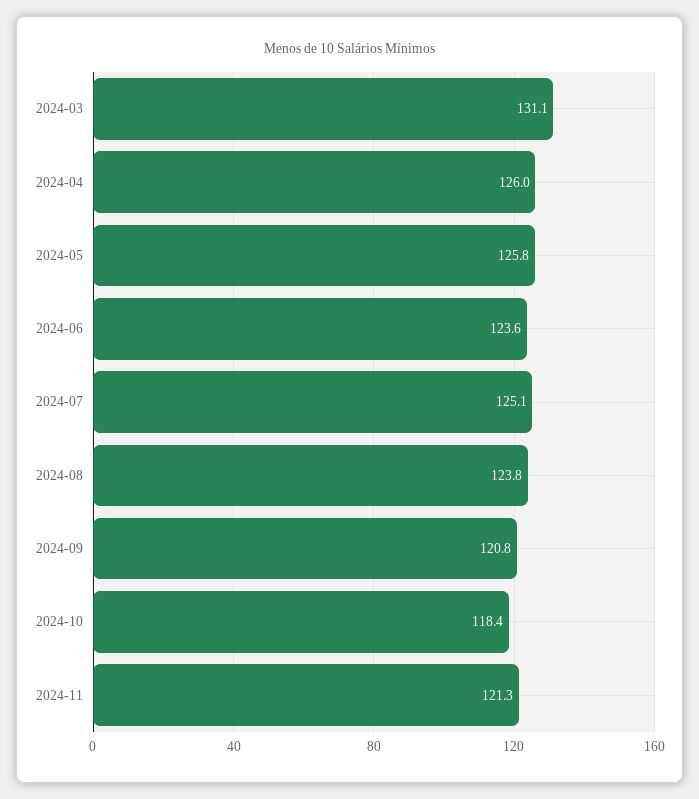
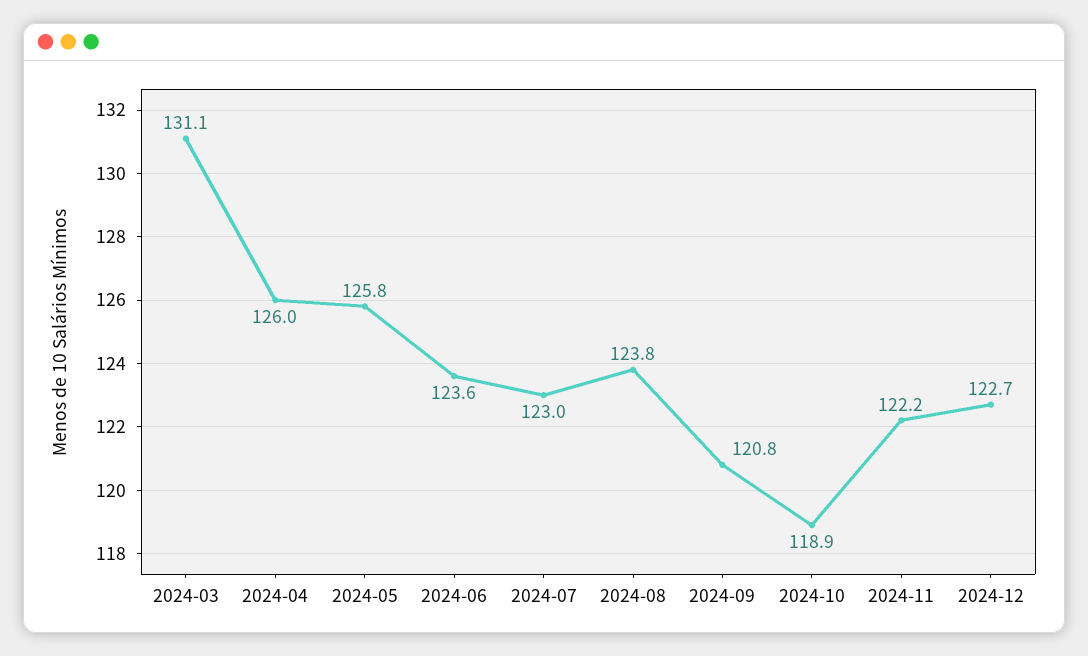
2024-07: 125.1 -> 123
2024-10: 118.4 -> 118.9
2024-11: 121.3 -> 122.2
2024-12: none -> 122.7

